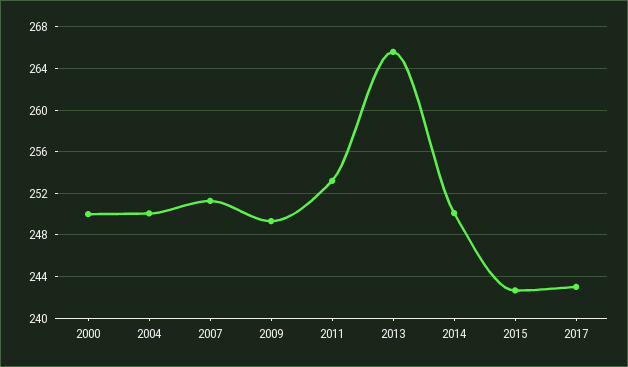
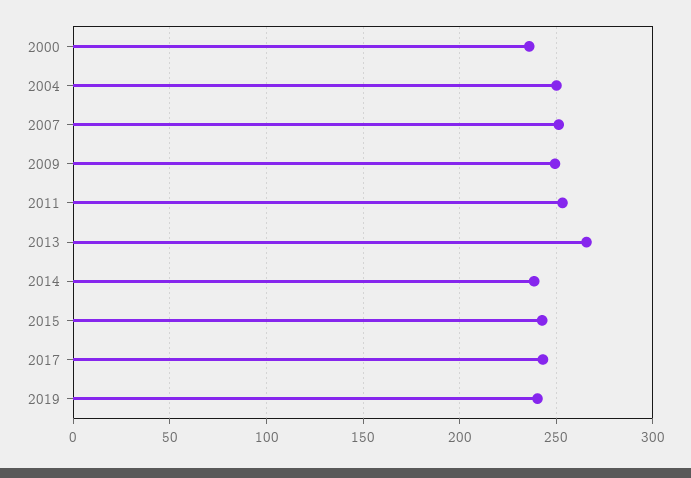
2000: 250 -> 235
2014: 250 -> 240
2019: none -> 240

